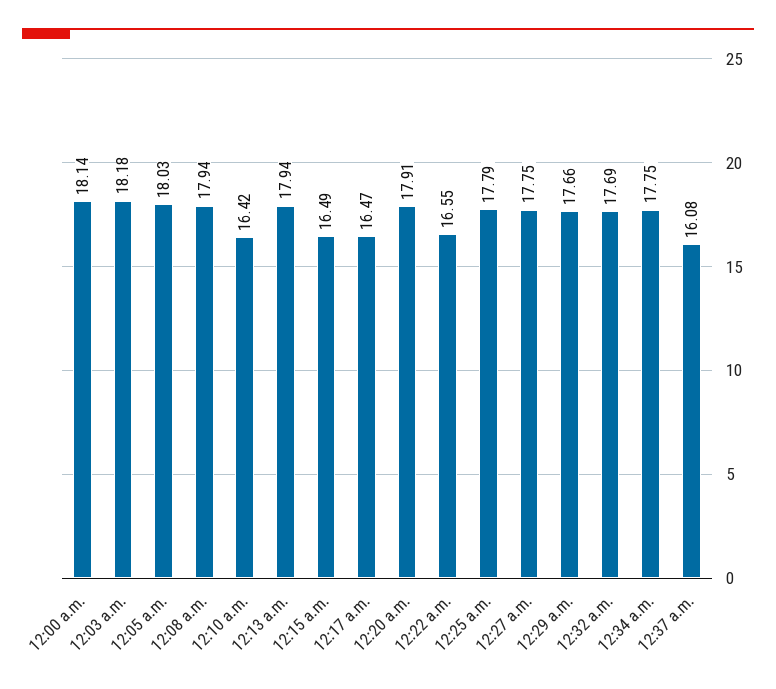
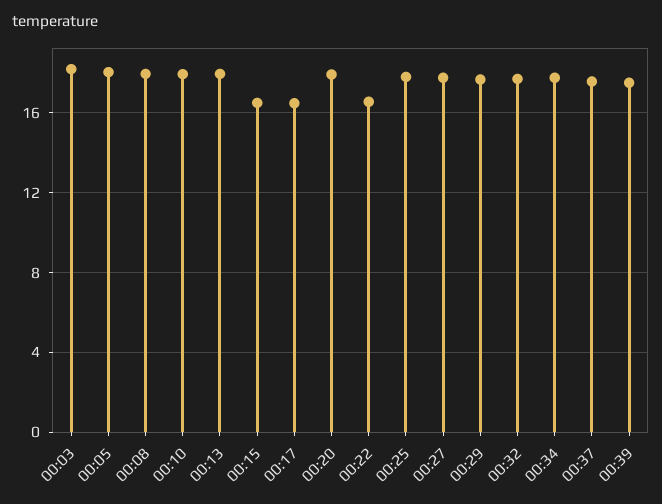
12:00 a.m.: 18.14 -> none
12:10 a.m.: 16.42 -> 18
12:37 a.m.: 16.08 -> 17.5
00:39: none -> 17.5

